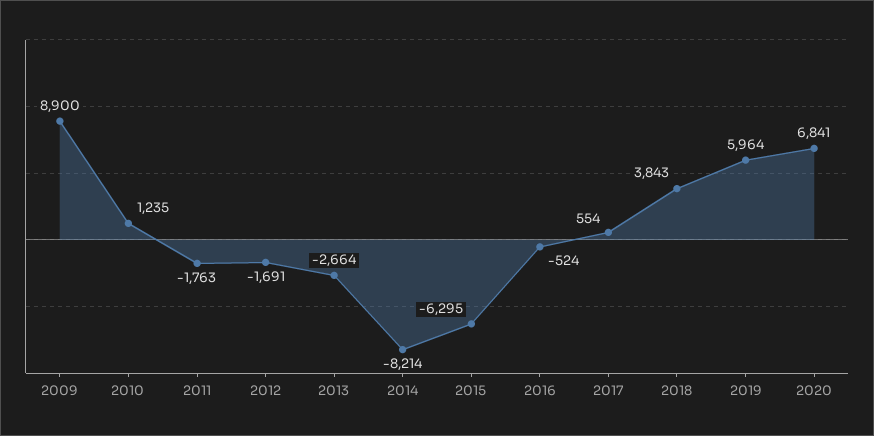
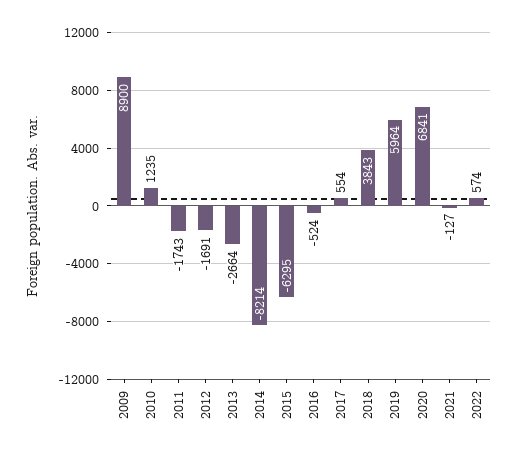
2011: -1763 -> -1743
2021: none -> -127
2022: none -> 574

